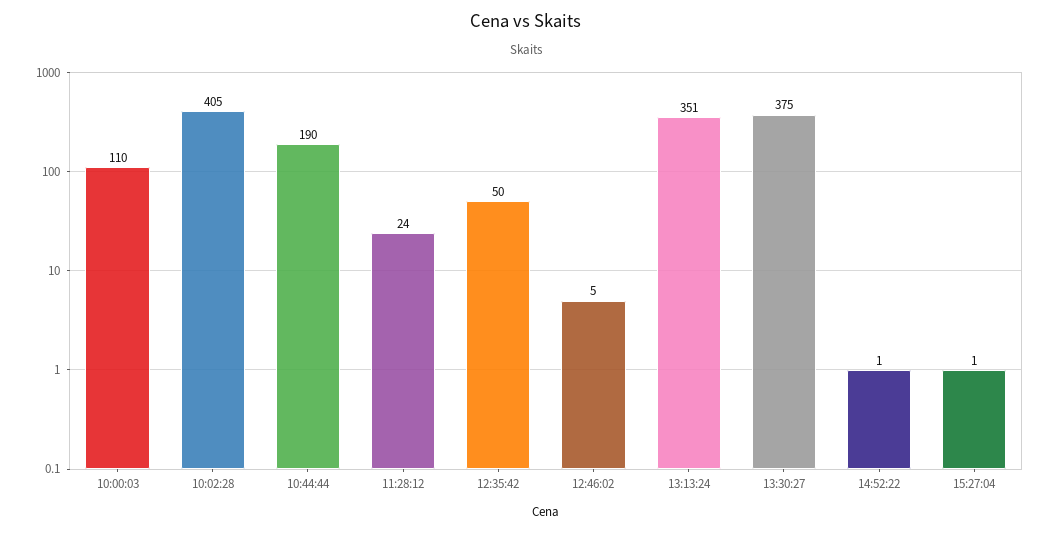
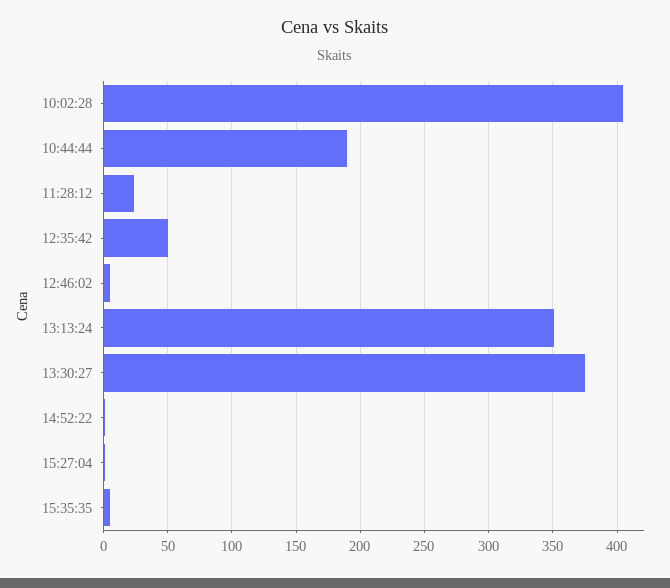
10:00:03: 110 -> none
15:35:35: none -> 5

